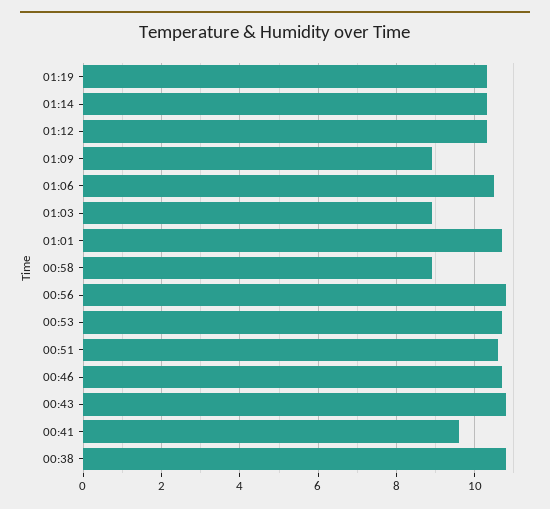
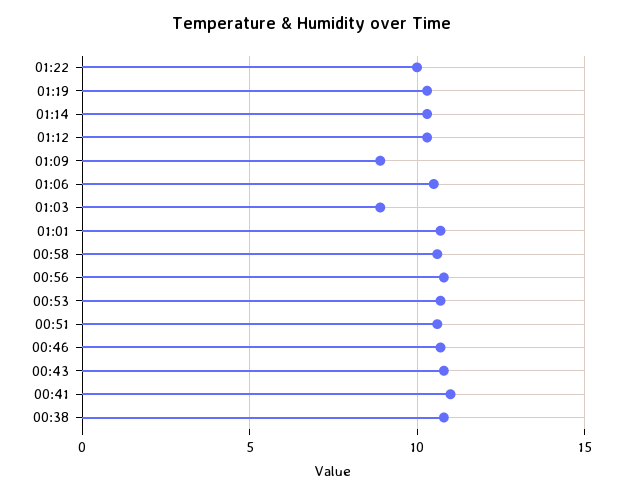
00:58: 9 -> 10.5
00:41: 9.5 -> 11
01:22: none -> 10

